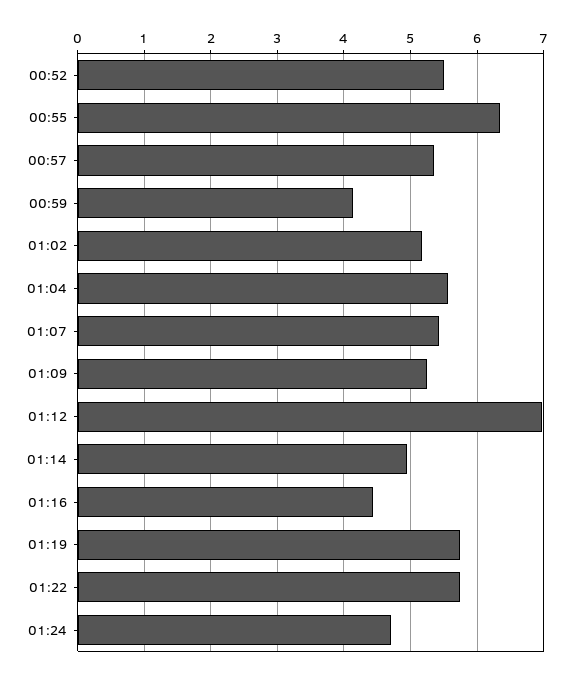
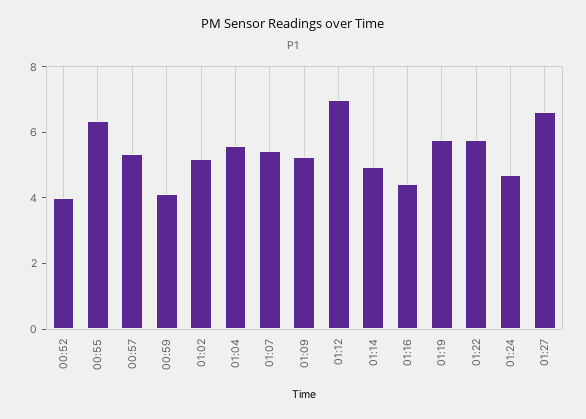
00:52: 5.5 -> 4
01:27: none -> 6.5

